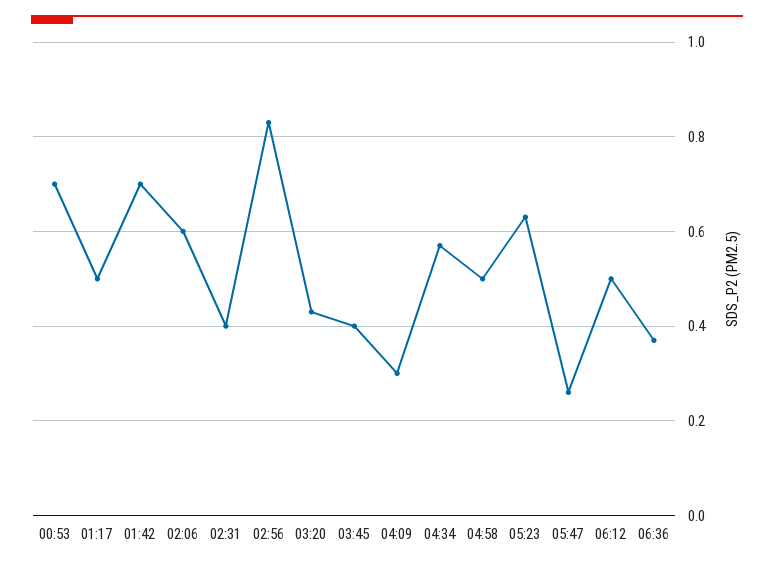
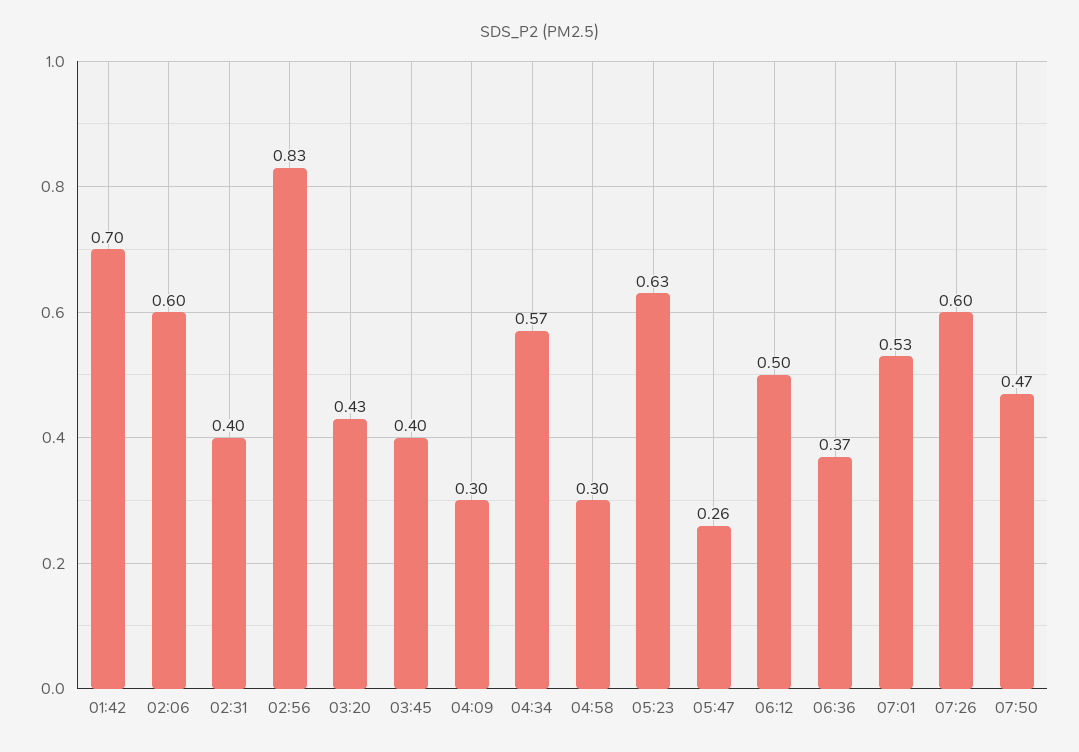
00:53: 0.7 -> none
01:17: 0.5 -> none
04:58: 0.5 -> 0.3
07:01: none -> 0.53
07:26: none -> 0.6
07:50: none -> 0.47

